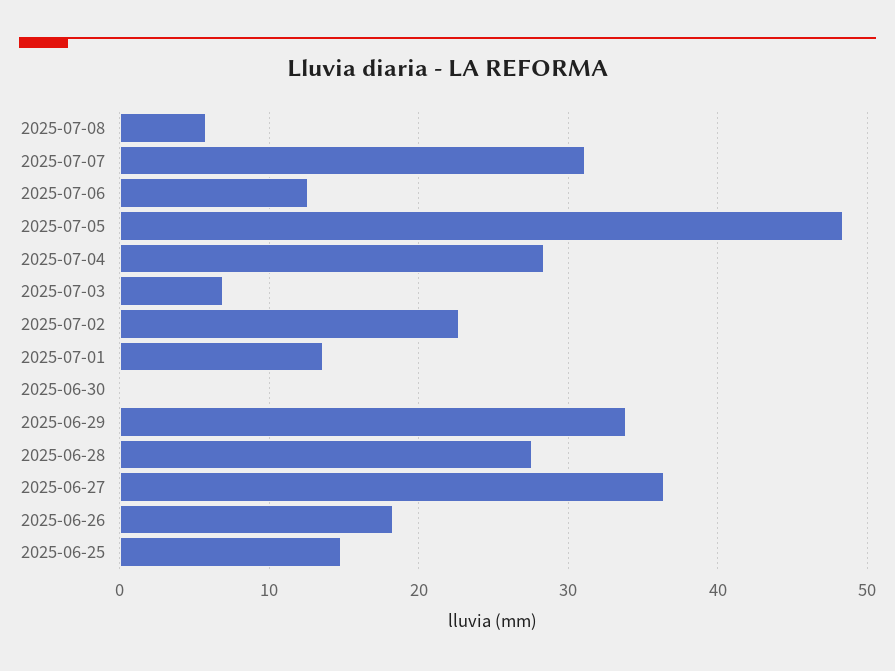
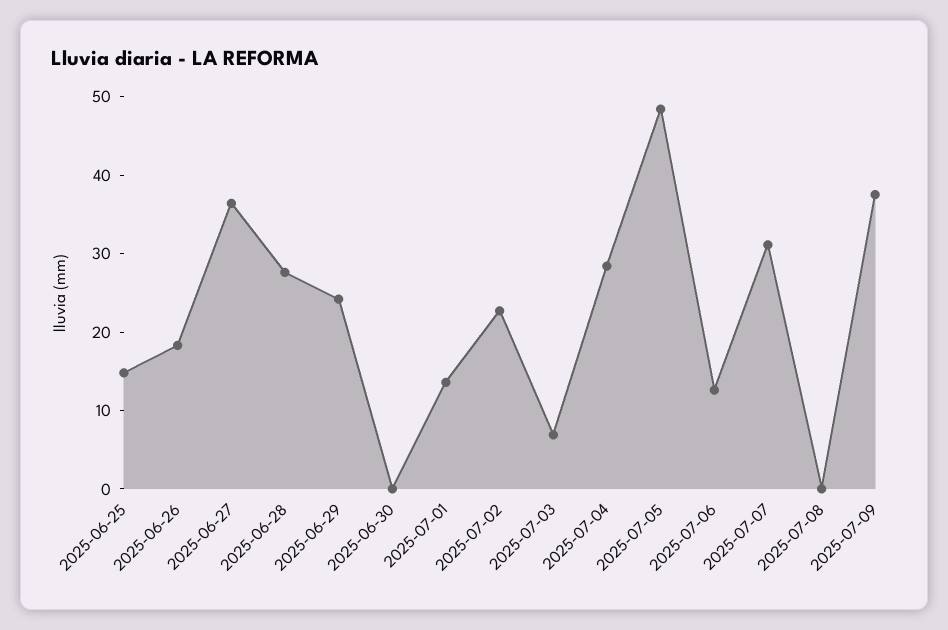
2025-07-08: 6 -> 0
2025-06-29: 34 -> 24
2025-07-09: none -> 38

